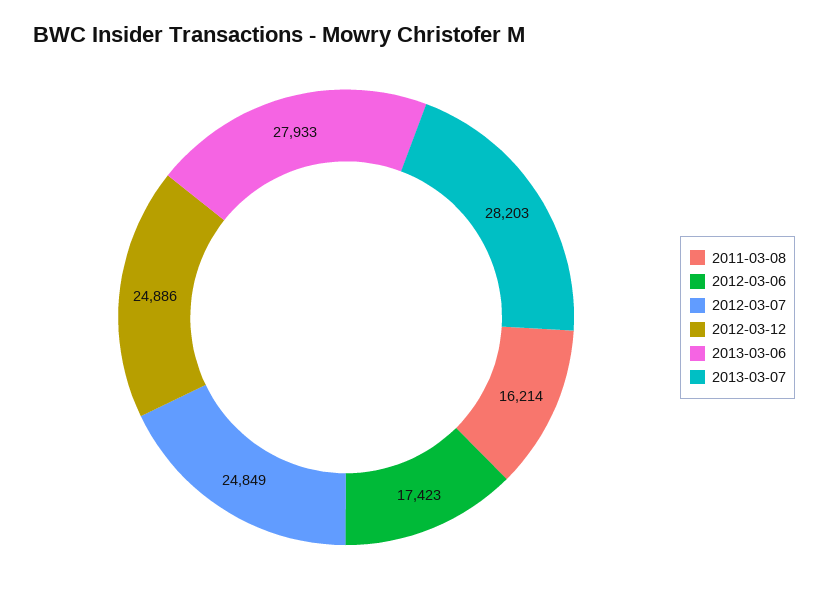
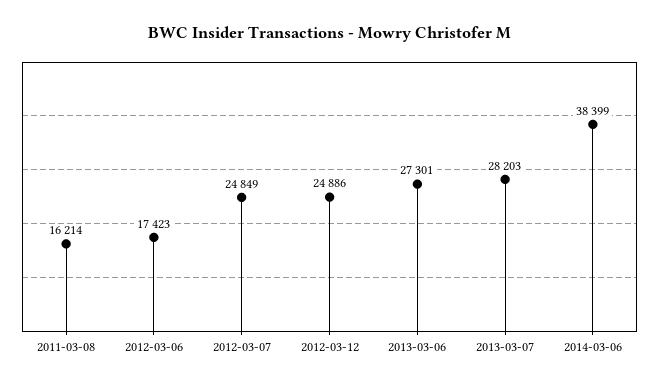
2013-03-06: 27933 -> 27301
2014-03-06: none -> 38399

